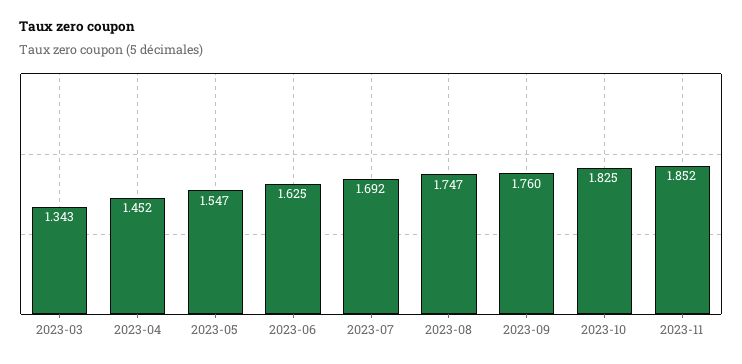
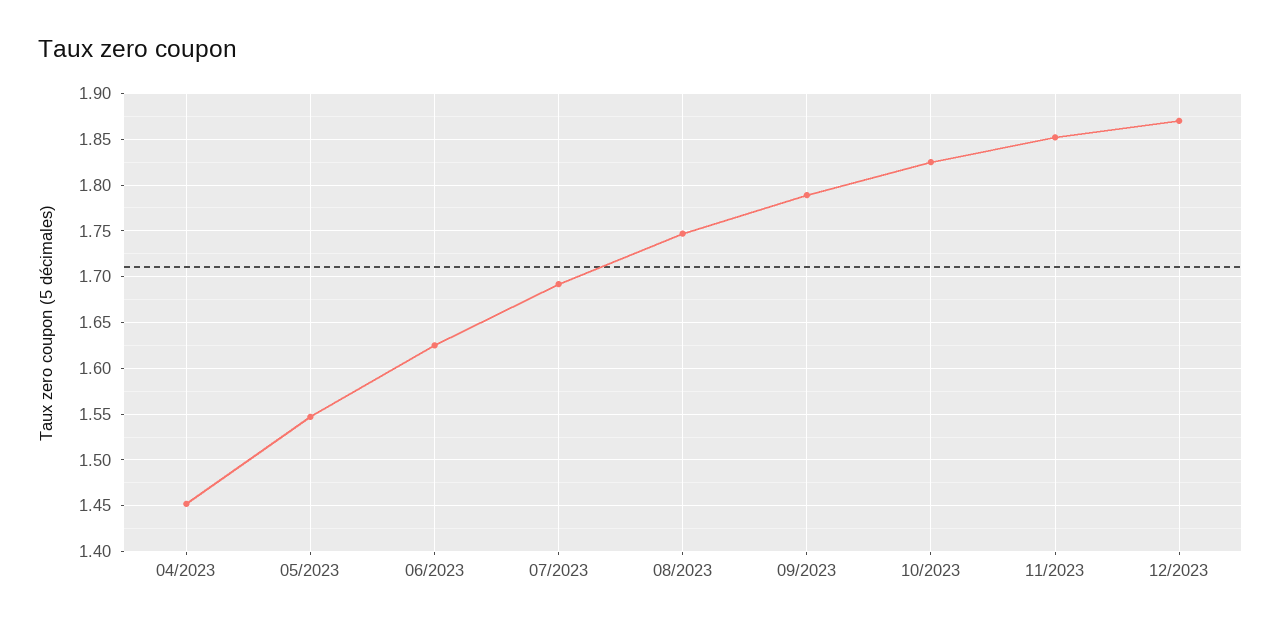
2023-03: 1.343 -> none
2023-09: 1.76 -> 1.79
12/2023: none -> 1.87

